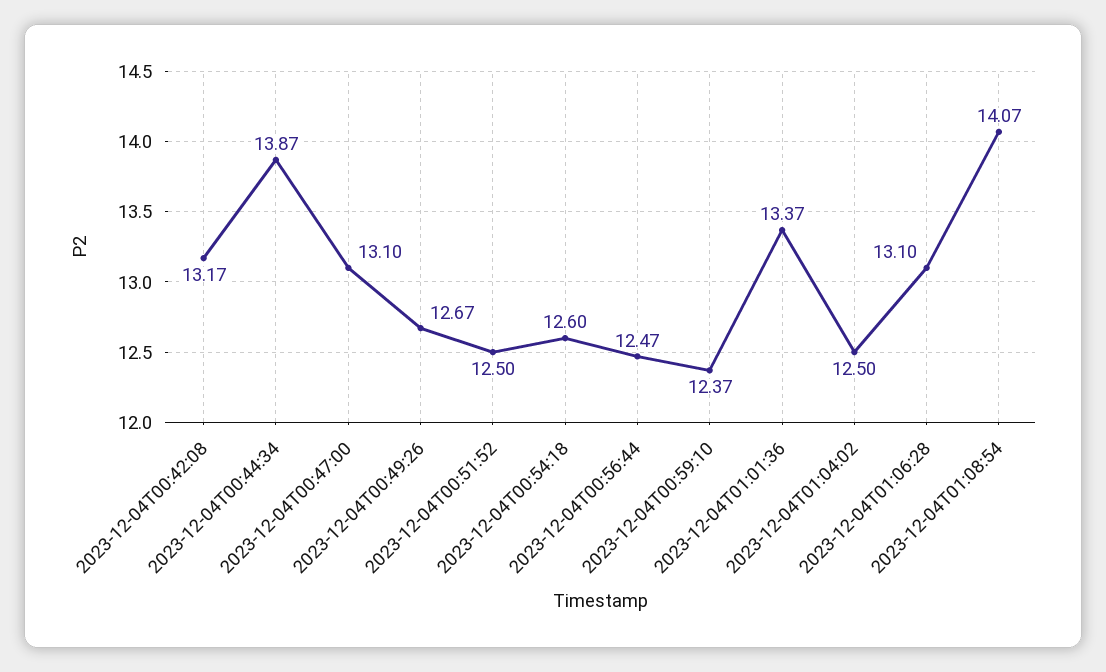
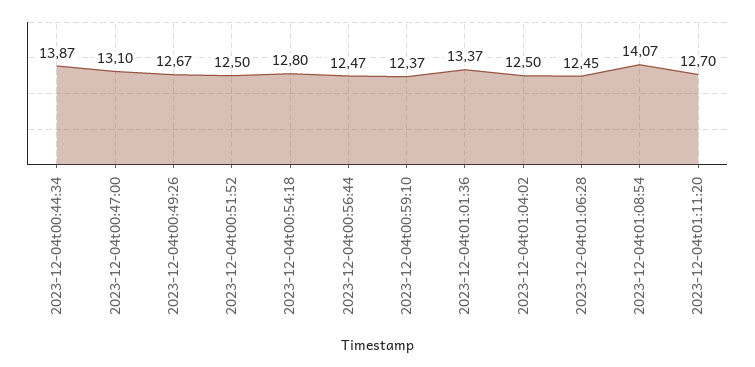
2023-12-04T00:42:08: 13.17 -> none
2023-12-04T00:54:18: 12.6 -> 12.8
2023-12-04T01:06:28: 13.1 -> 12.45
2023-12-04t01:11:20: none -> 12.7

